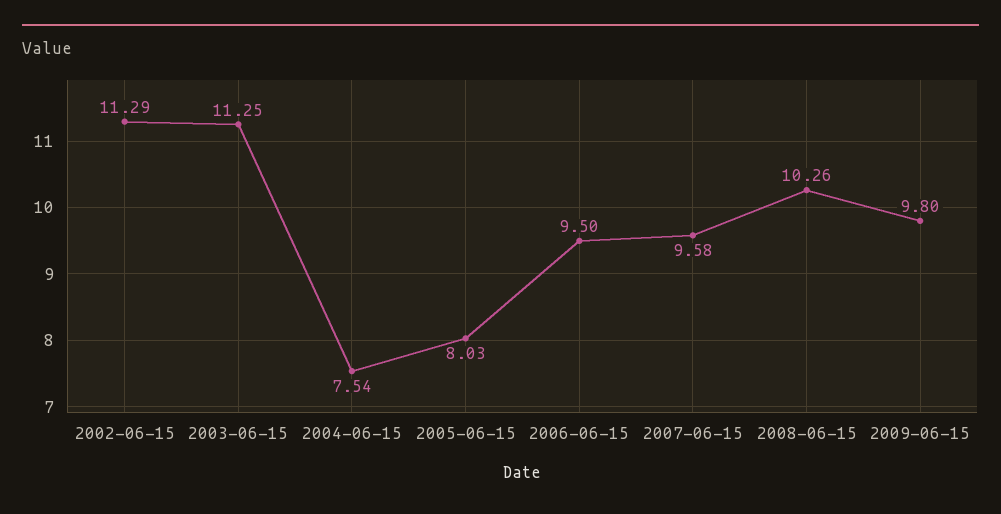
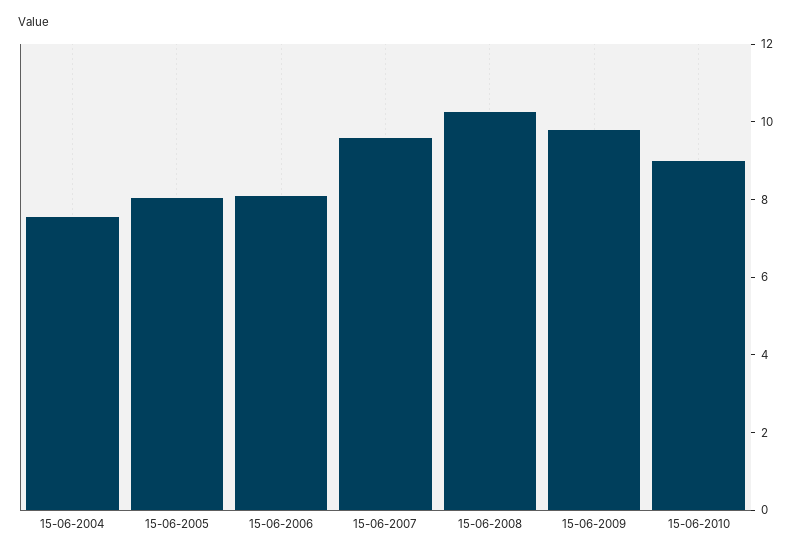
2002-06-15: 11.29 -> none
2003-06-15: 11.25 -> none
2006-06-15: 9.5 -> 8
15-06-2010: none -> 9

